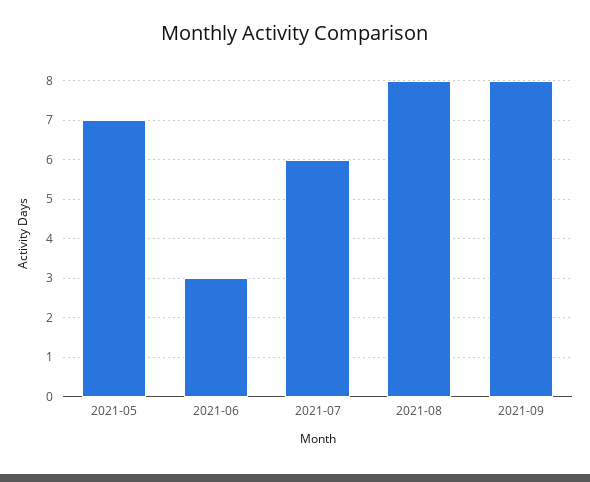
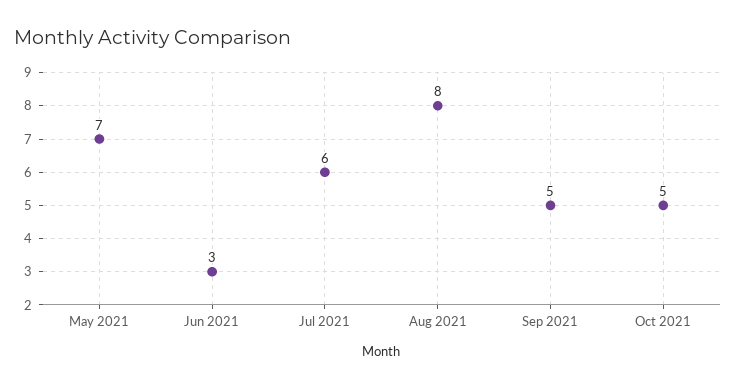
2021-09: 8 -> 5
Oct 2021: none -> 5

